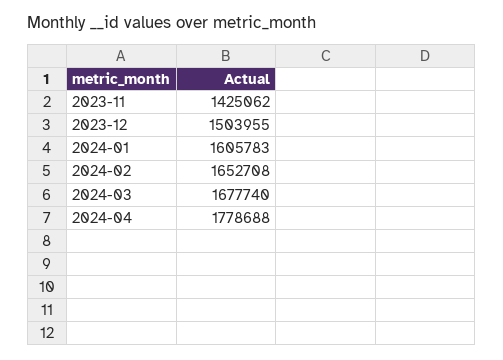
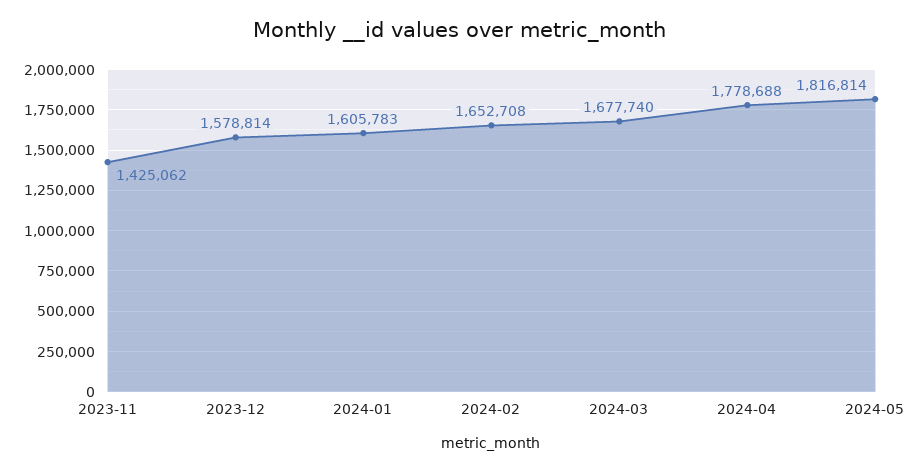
2023-12: 1503955 -> 1578814
2024-05: none -> 1816814

